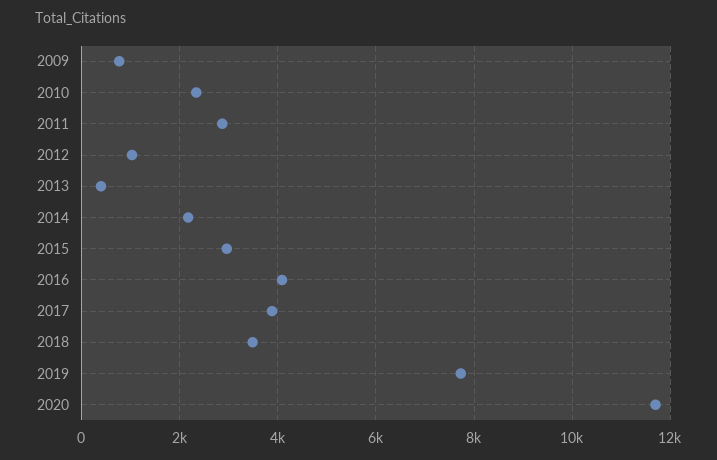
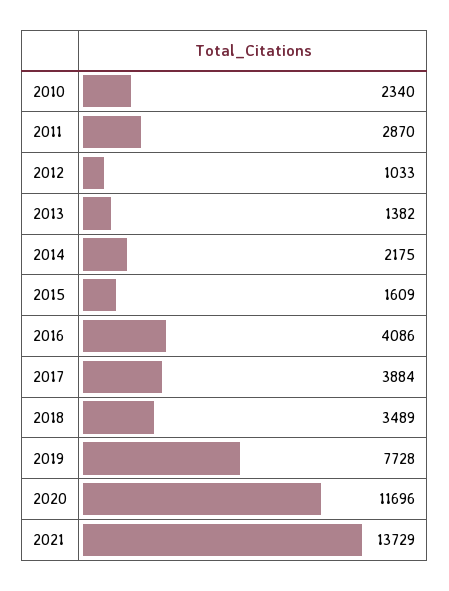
2009: 800 -> none
2013: 400 -> 1382
2015: 3000 -> 1609
2021: none -> 13729

